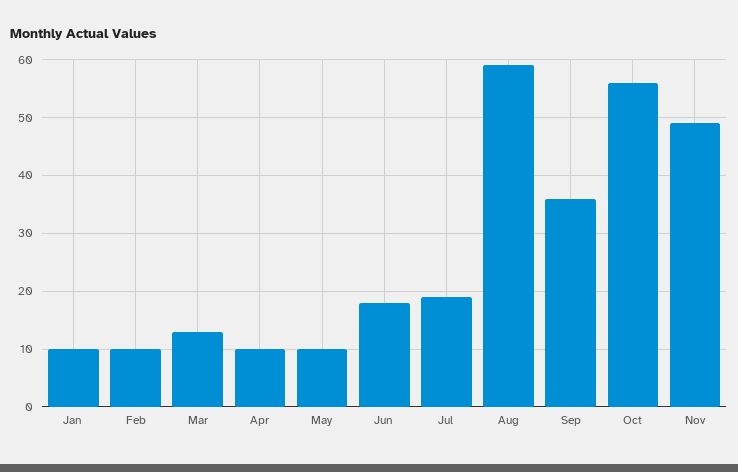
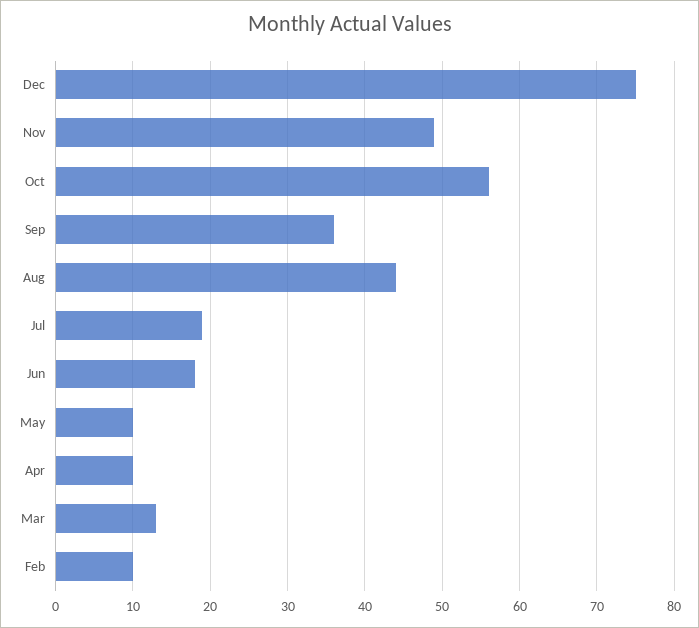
Jan: 10 -> none
Aug: 60 -> 44
Dec: none -> 75

